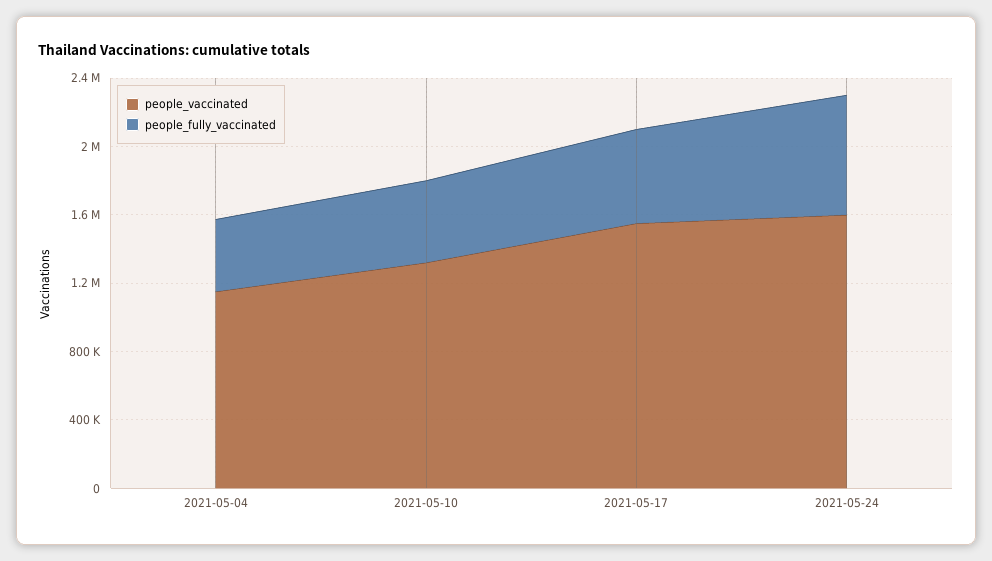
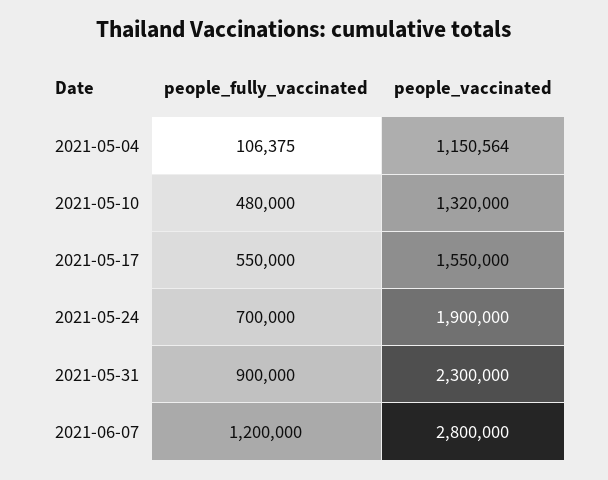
people_fully_vaccinated, 2021-05-04: 400000 -> 106375
people_vaccinated, 2021-05-24: 1600000 -> 1900000
people_fully_vaccinated, 2021-05-31: none -> 900000
people_vaccinated, 2021-05-31: none -> 2300000
people_fully_vaccinated, 2021-06-07: none -> 1200000
people_vaccinated, 2021-06-07: none -> 2800000

